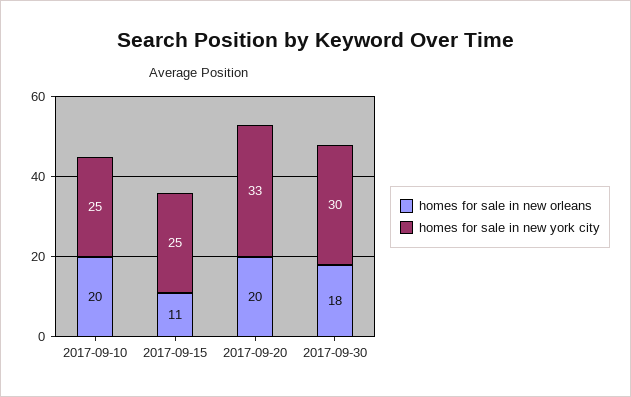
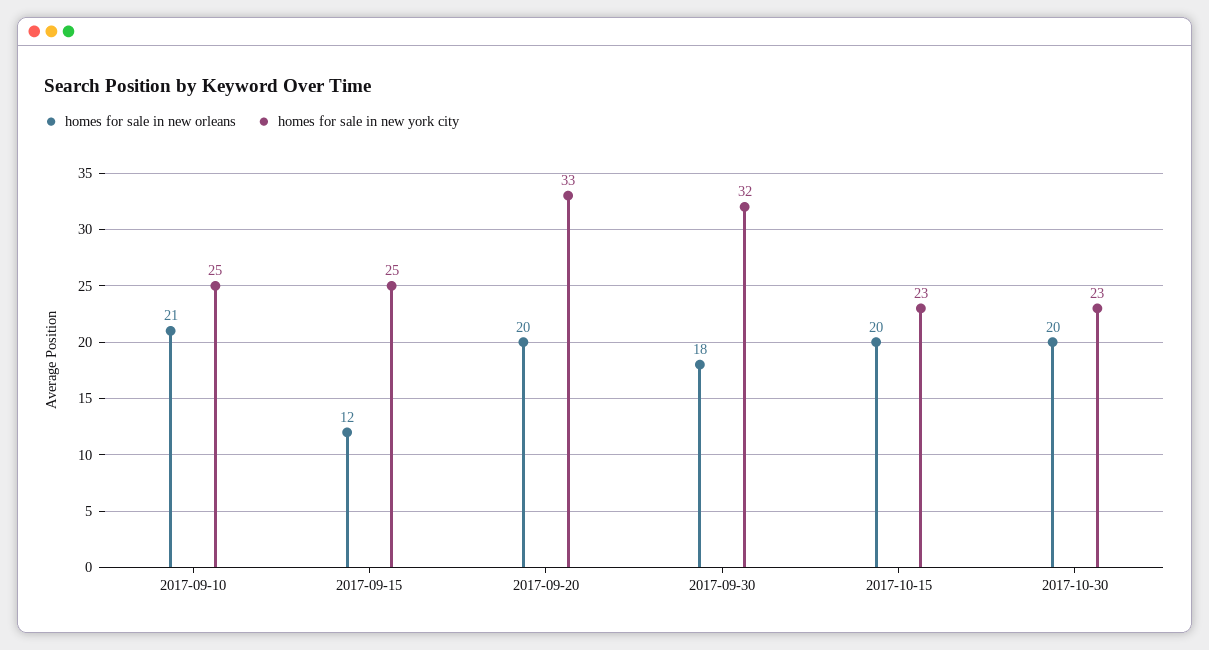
homes for sale in new orleans, 2017-09-10: 20 -> 21
homes for sale in new orleans, 2017-09-15: 11 -> 12
homes for sale in new york city, 2017-09-30: 30 -> 32
homes for sale in new orleans, 2017-10-15: none -> 20
homes for sale in new york city, 2017-10-15: none -> 23
homes for sale in new orleans, 2017-10-30: none -> 20
homes for sale in new york city, 2017-10-30: none -> 23

